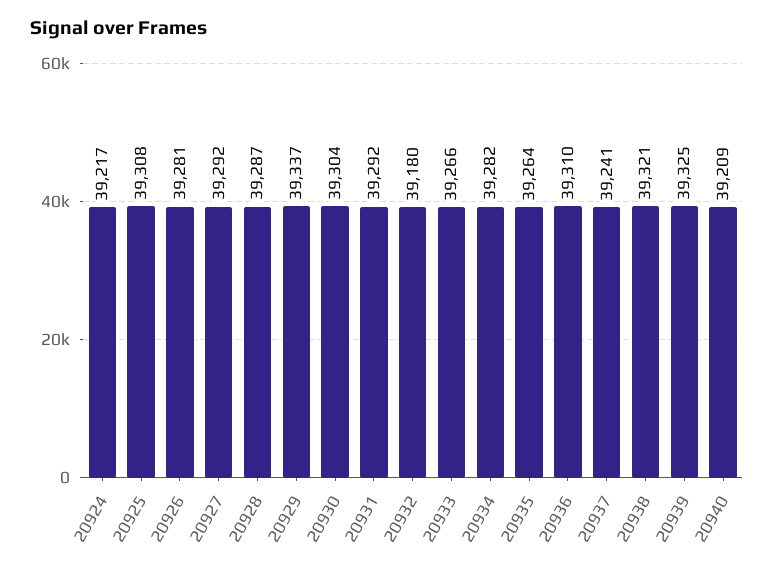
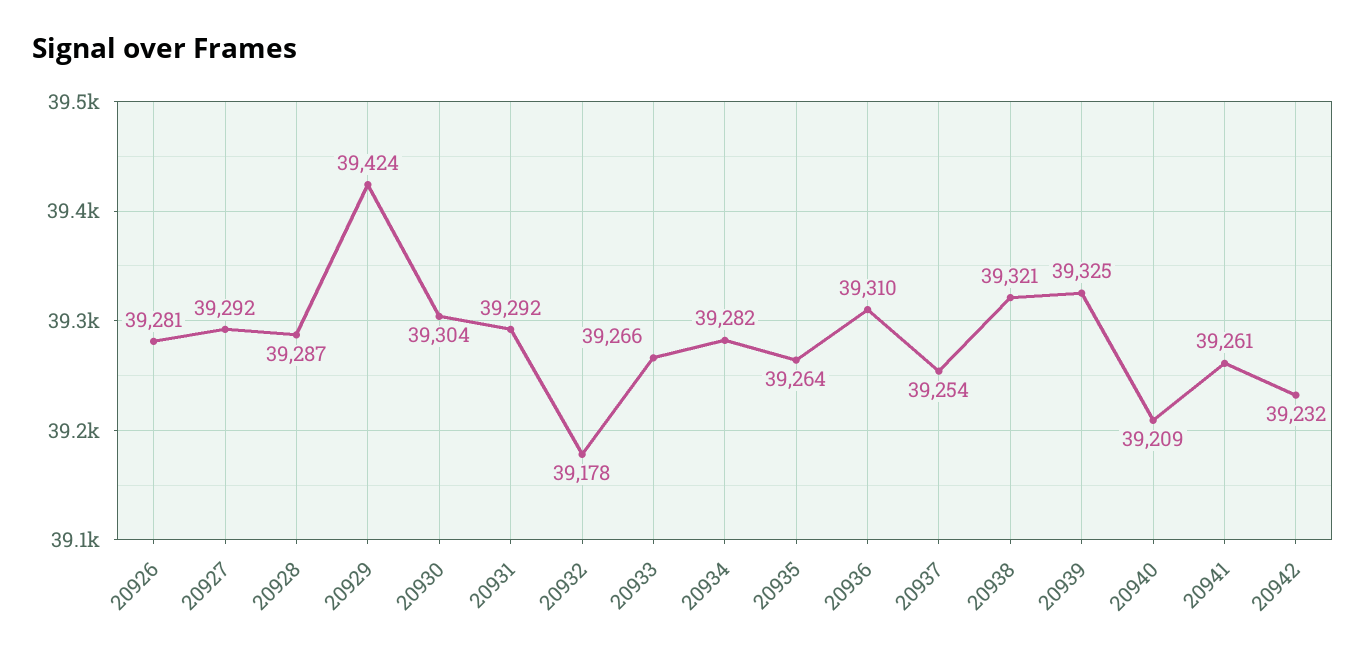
20924: 39217 -> none
20925: 39308 -> none
20929: 39337 -> 39424
20932: 39180 -> 39178
20937: 39241 -> 39254
20941: none -> 39261
20942: none -> 39232

